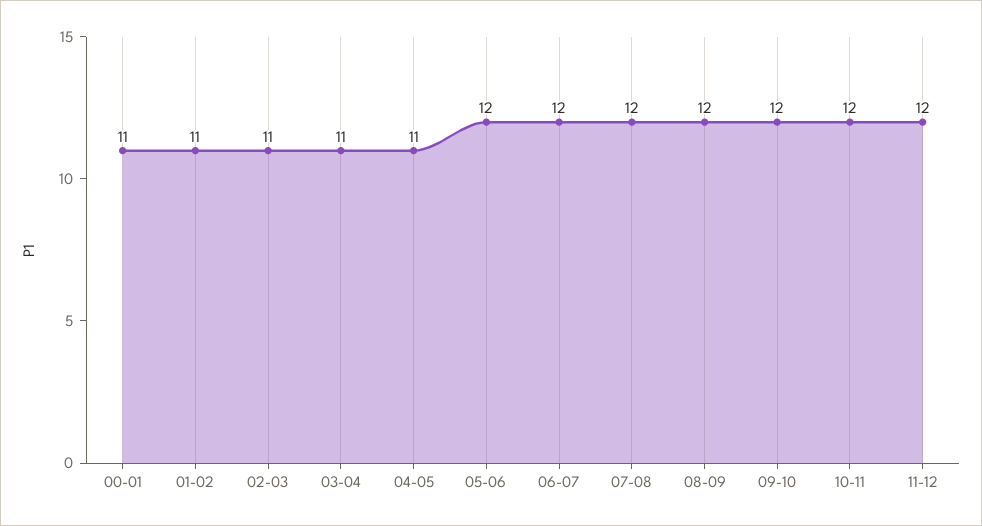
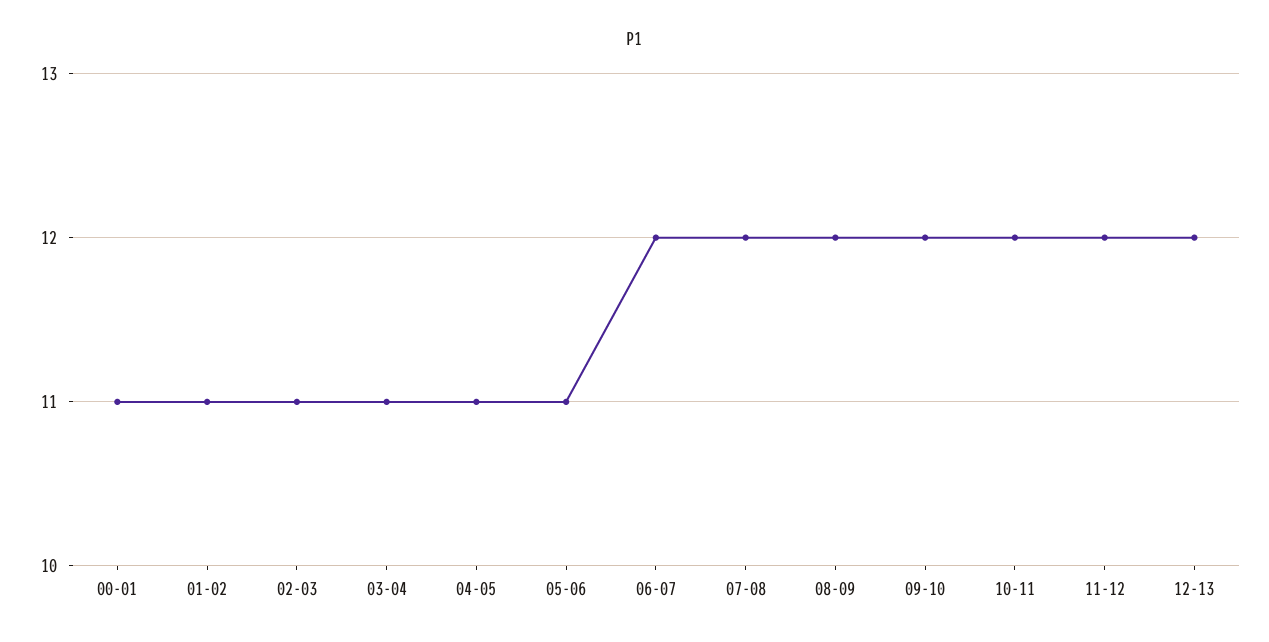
05-06: 12 -> 11
12-13: none -> 12

